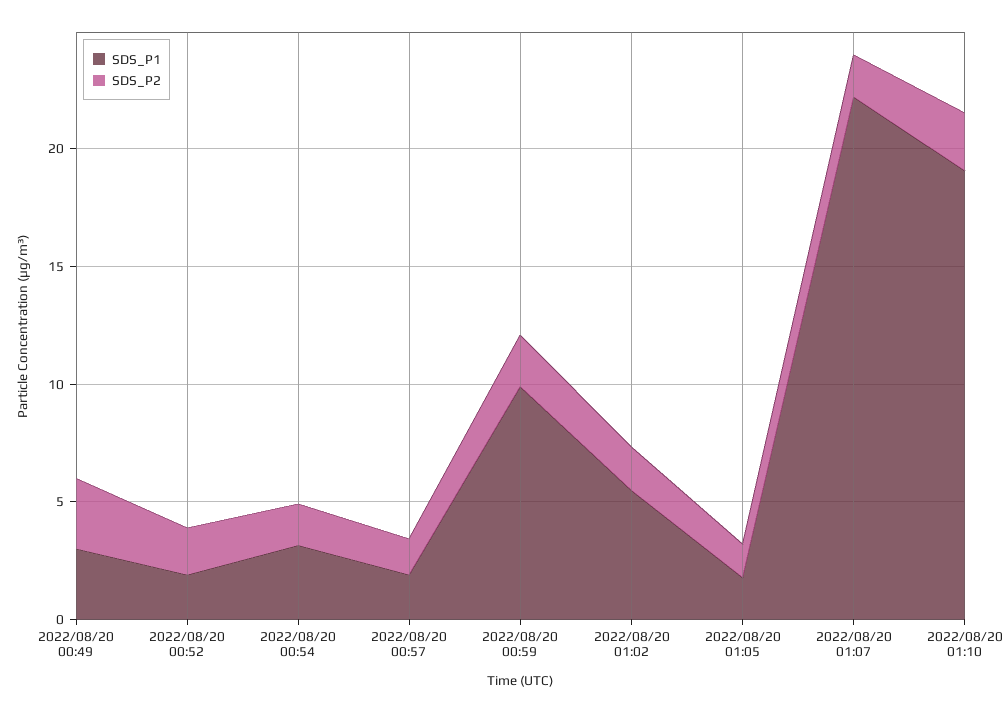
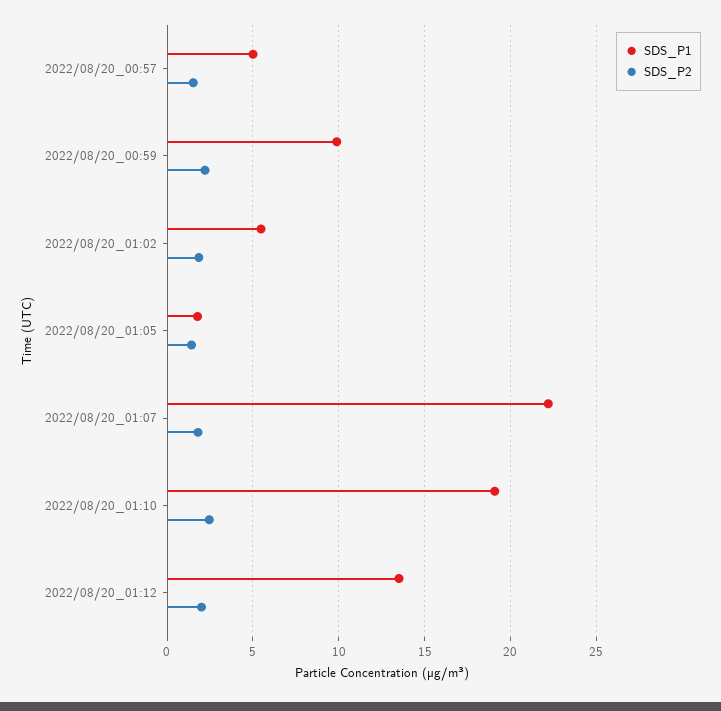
SDS_P1, 2022/08/20 00:49: 3 -> none
SDS_P2, 2022/08/20 00:49: 3 -> none
SDS_P1, 2022/08/20 00:52: 2 -> none
SDS_P2, 2022/08/20 00:52: 2 -> none
SDS_P1, 2022/08/20 00:54: 3 -> none
SDS_P2, 2022/08/20 00:54: 2 -> none
SDS_P1, 2022/08/20 00:57: 2 -> 5
SDS_P1, 2022/08/20_01:12: none -> 13.5
SDS_P2, 2022/08/20_01:12: none -> 2

